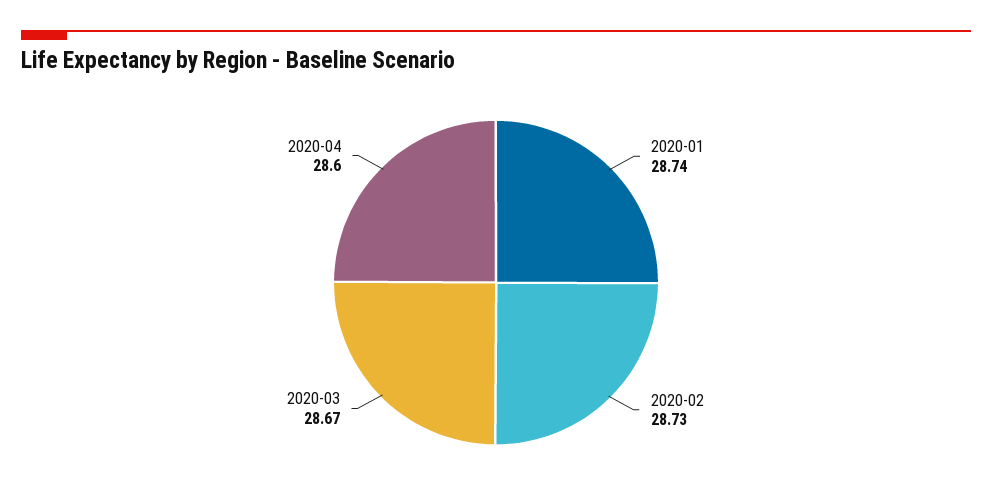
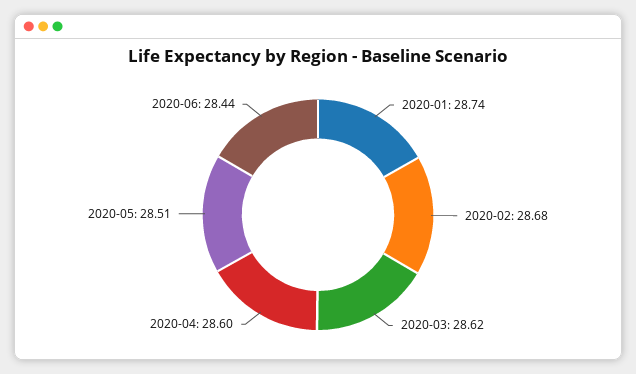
2020-02: 28.73 -> 28.68
2020-03: 28.67 -> 28.62
2020-05: none -> 28.51
2020-06: none -> 28.44

